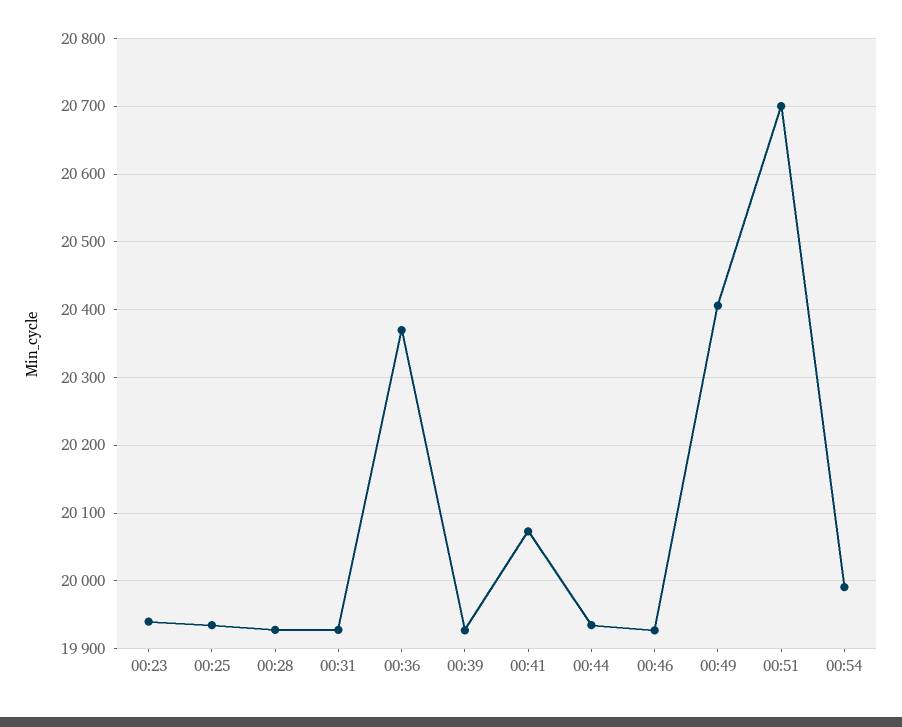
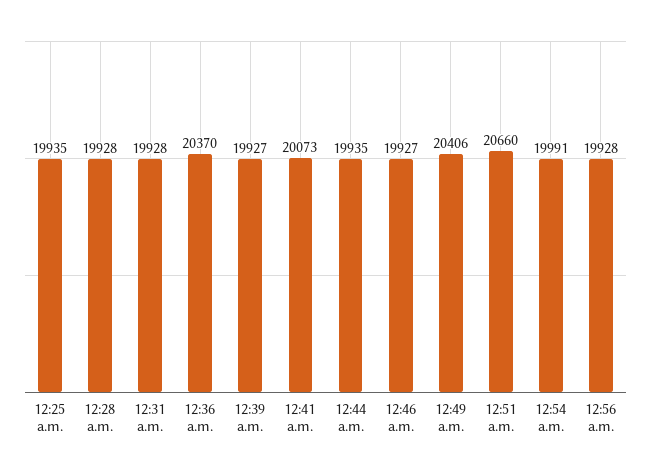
00:23: 19940 -> none
00:51: 20700 -> 20660
12:56 a.m.: none -> 19928

